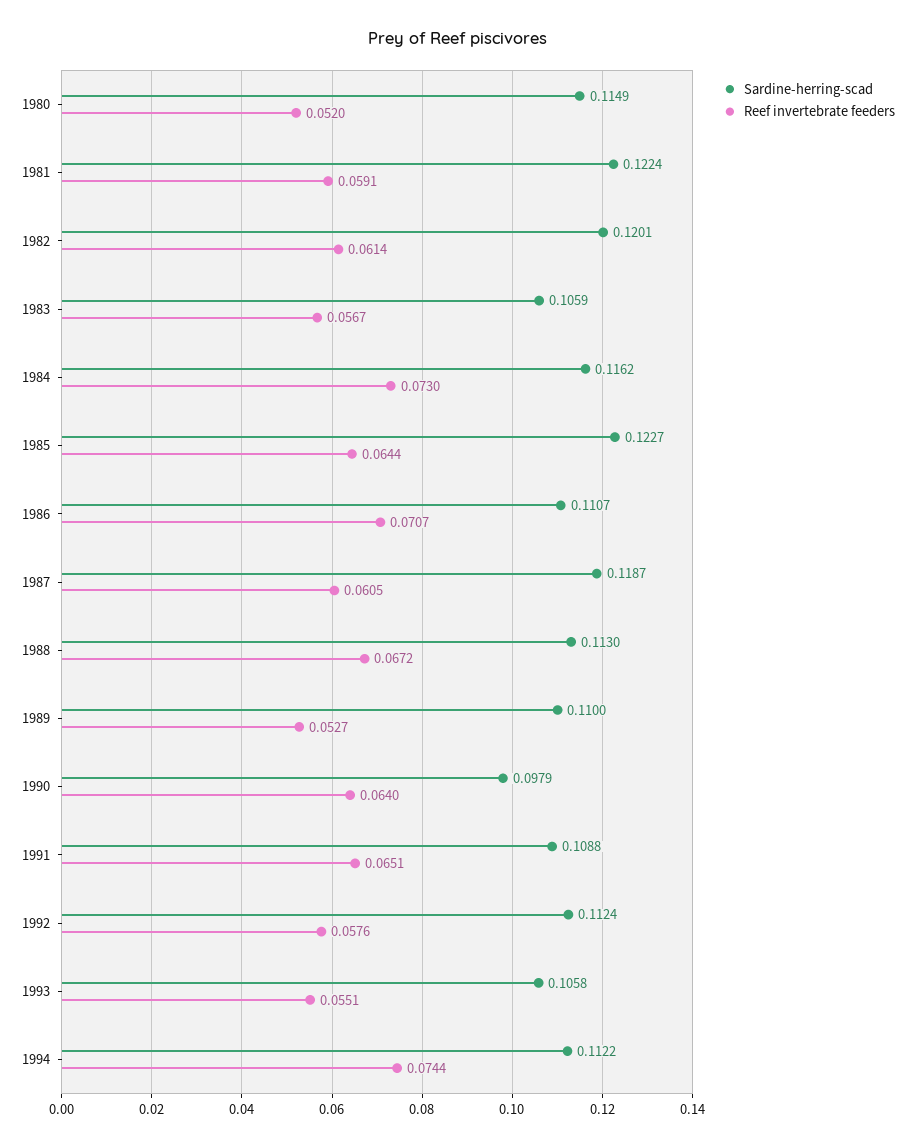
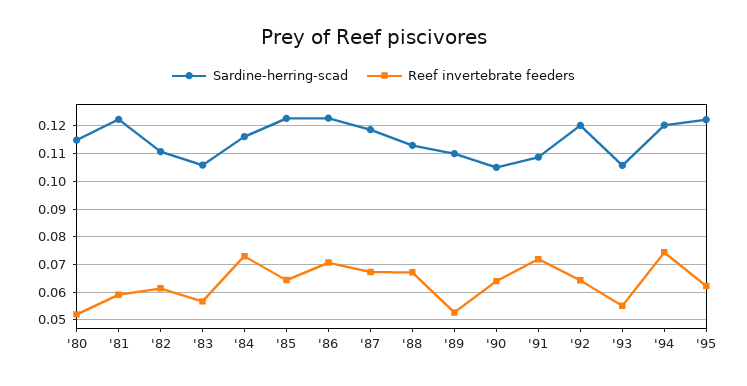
Sardine-herring-scad, 1982: 0.1201 -> 0.11
Sardine-herring-scad, 1986: 0.1107 -> 0.1225
Reef invertebrate feeders, 1987: 0.0605 -> 0.0675
Sardine-herring-scad, 1990: 0.0979 -> 0.105
Reef invertebrate feeders, 1991: 0.0651 -> 0.0725
Sardine-herring-scad, 1992: 0.1124 -> 0.12
Reef invertebrate feeders, 1992: 0.0576 -> 0.065
Sardine-herring-scad, 1994: 0.1122 -> 0.12
Sardine-herring-scad, '95: none -> 0.1225
Reef invertebrate feeders, '95: none -> 0.0625

